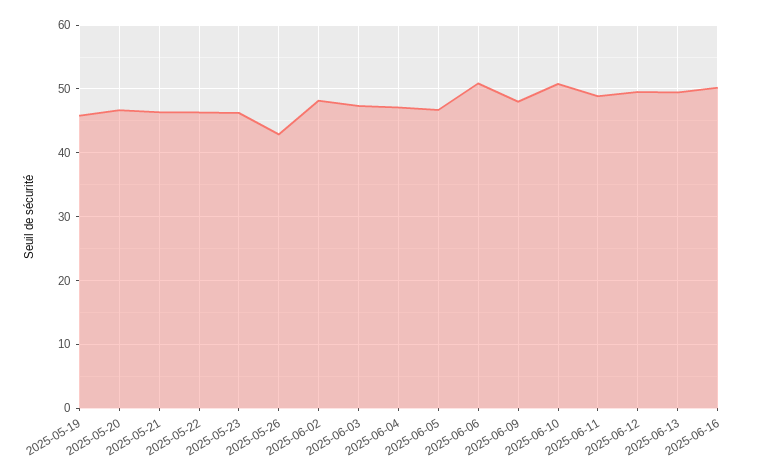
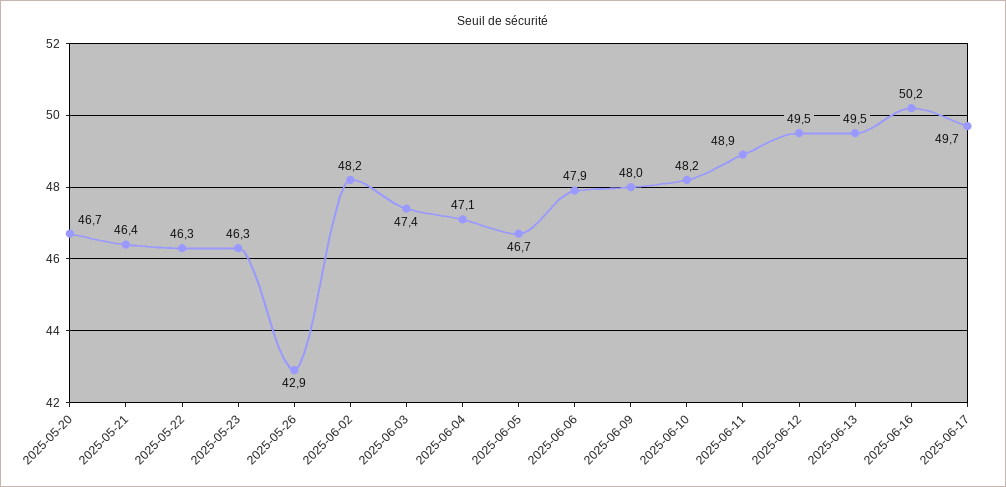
2025-05-19: 46 -> none
2025-06-06: 51 -> 47.9
2025-06-10: 51 -> 48.2
2025-06-17: none -> 49.7

